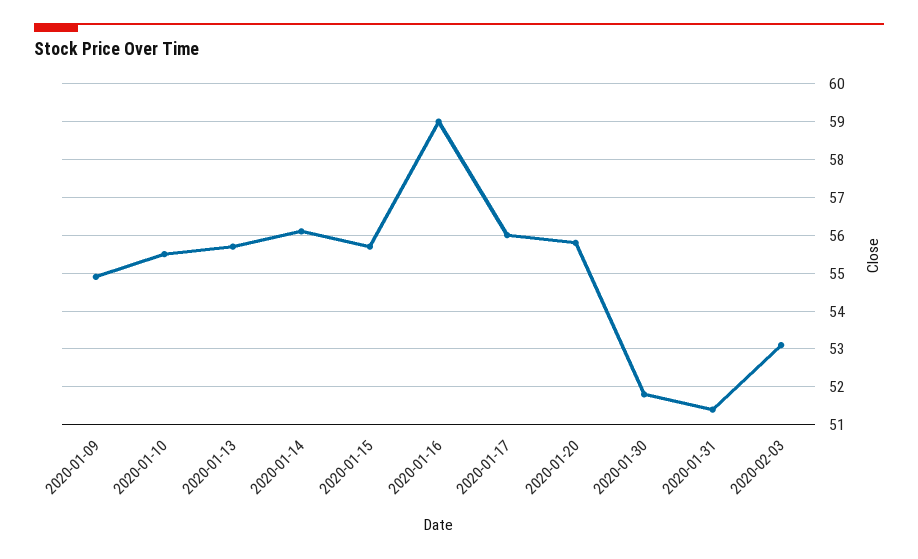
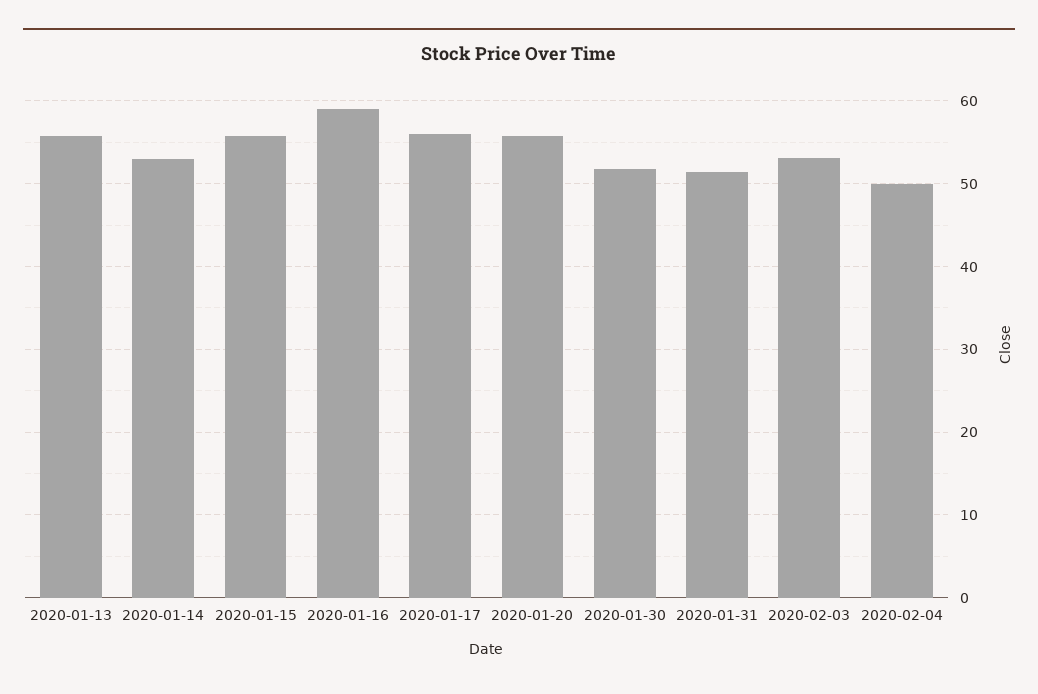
2020-01-09: 55 -> none
2020-01-10: 55.5 -> none
2020-01-14: 56 -> 53
2020-02-04: none -> 50

